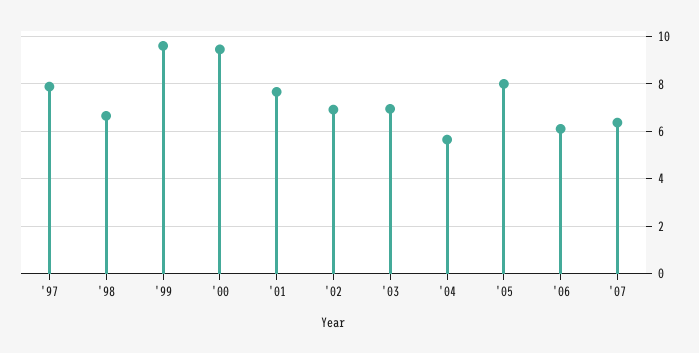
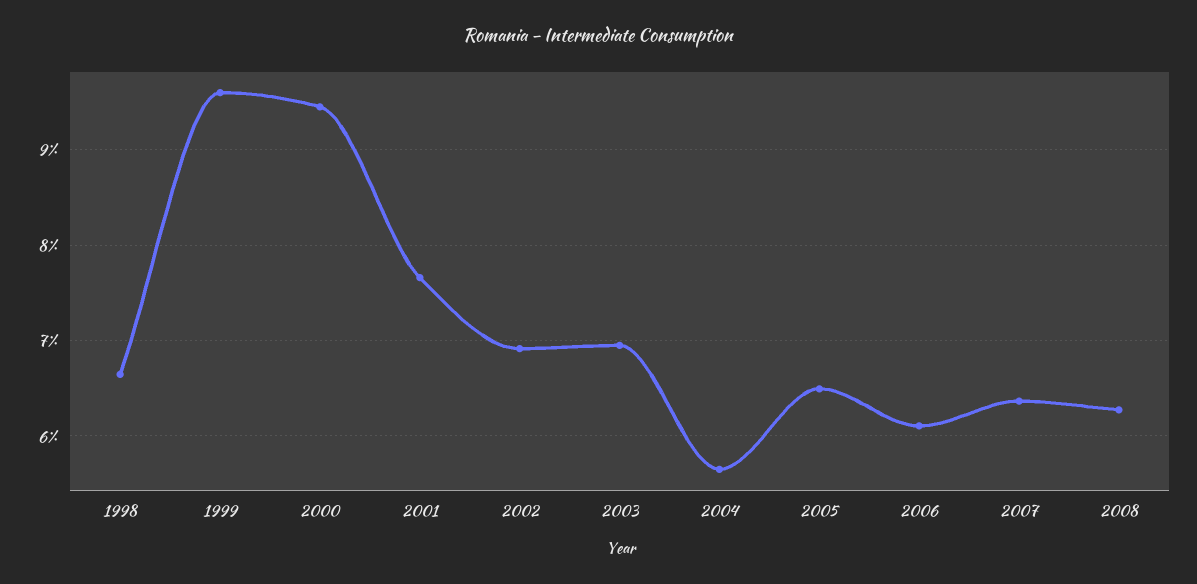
'97: 8 -> none
'05: 8 -> 6.5
2008: none -> 6.3

